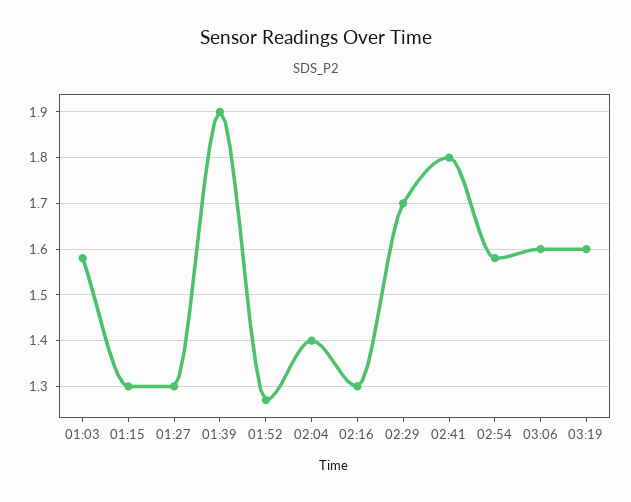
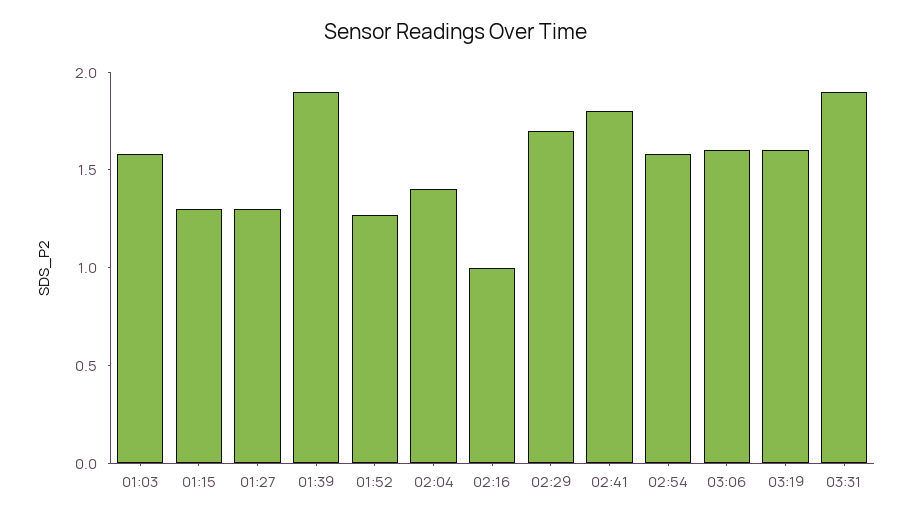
02:16: 1.3 -> 1
03:31: none -> 1.9

